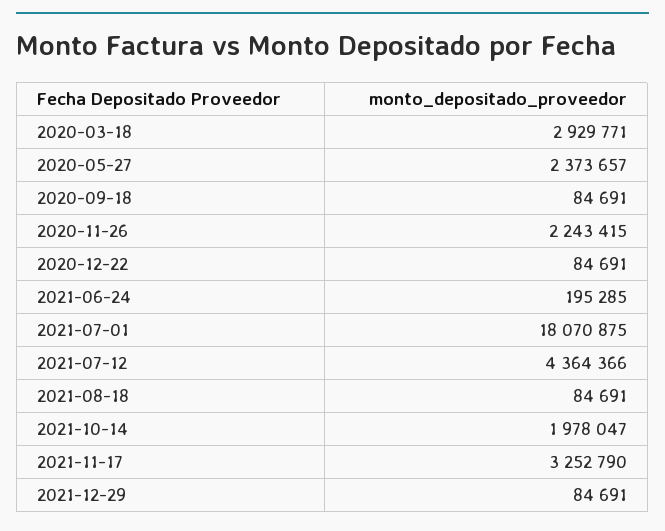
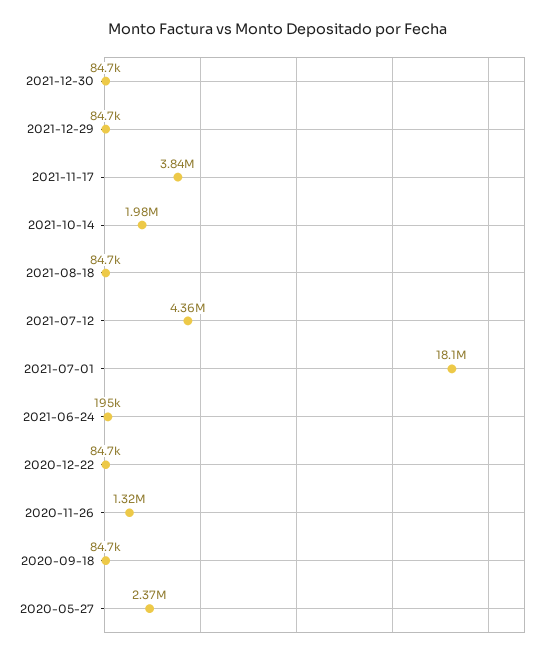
2020-03-18: 2929771 -> none
2020-11-26: 2243415 -> 1320000
2021-11-17: 3252790 -> 3840000
2021-12-30: none -> 84700

